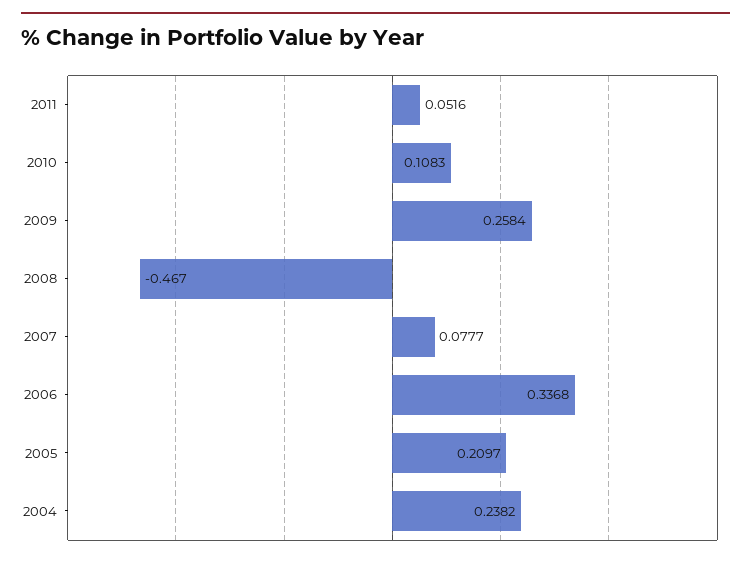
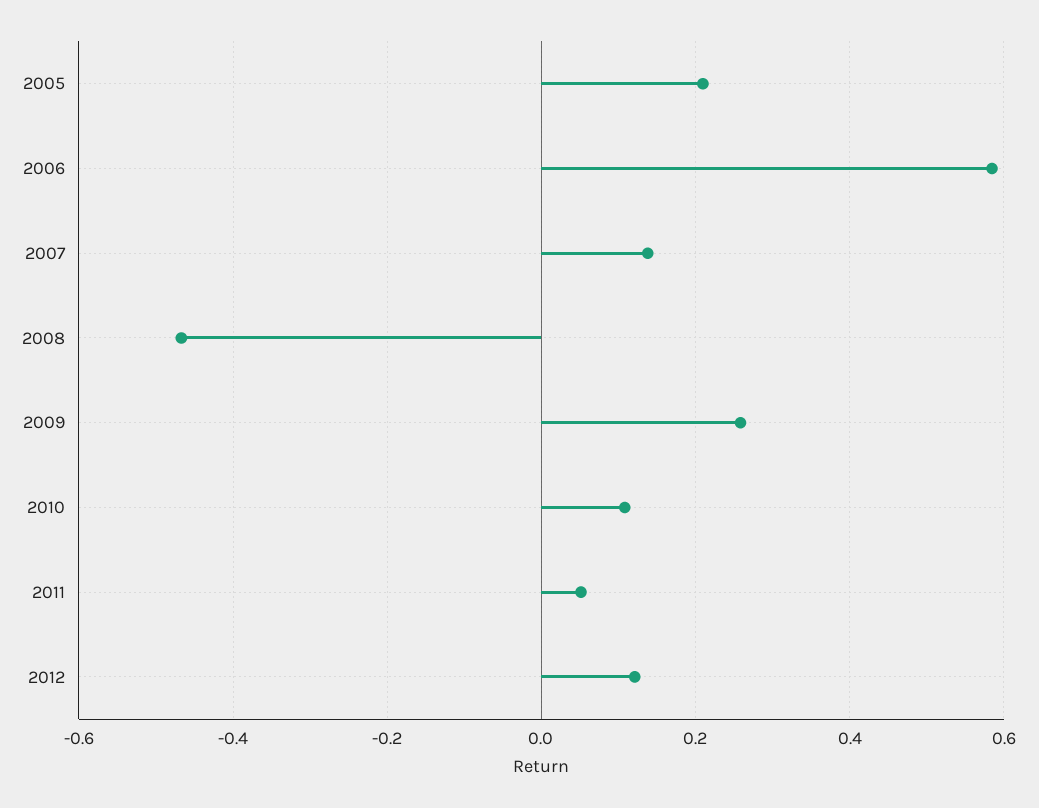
2007: 0.0777 -> 0.14
2006: 0.3368 -> 0.58
2004: 0.2382 -> none
2012: none -> 0.12

